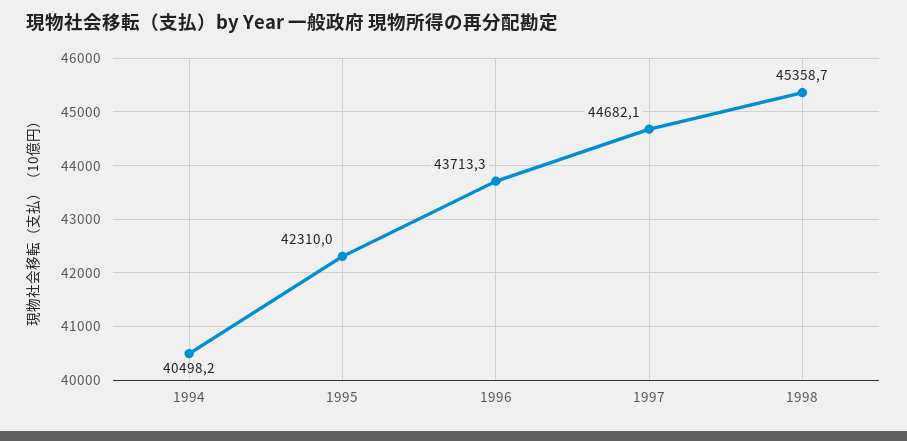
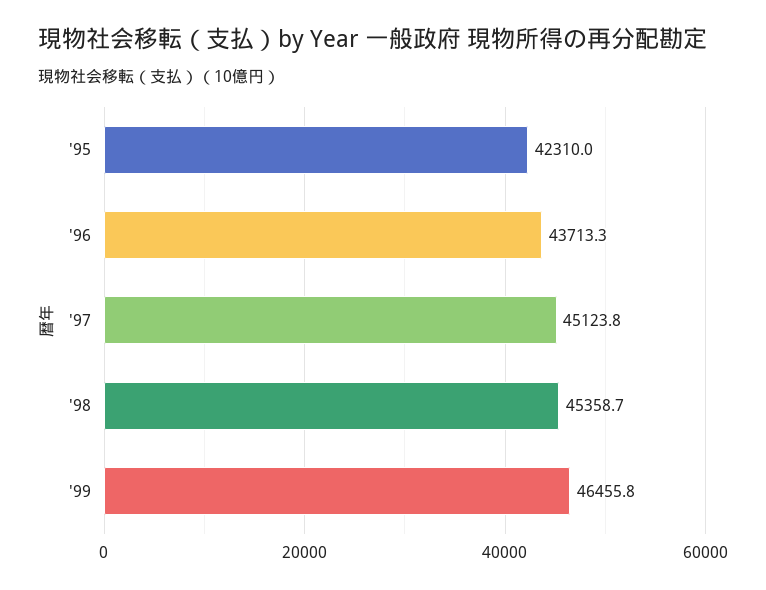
1994: 40498.2 -> none
1997: 44682.1 -> 45123.8
'99: none -> 46455.8

